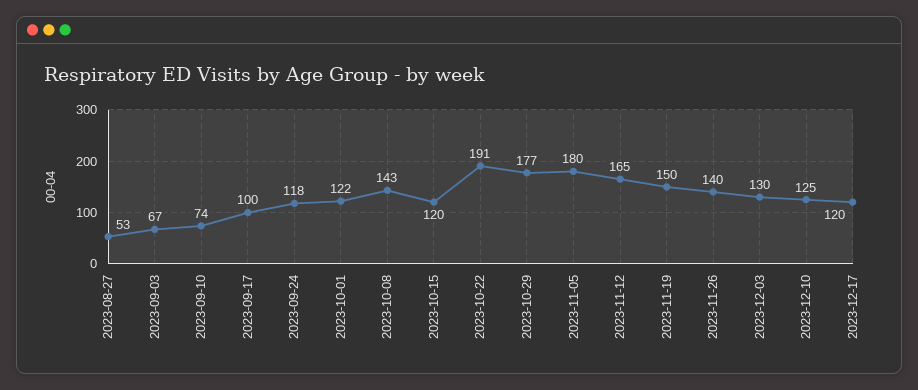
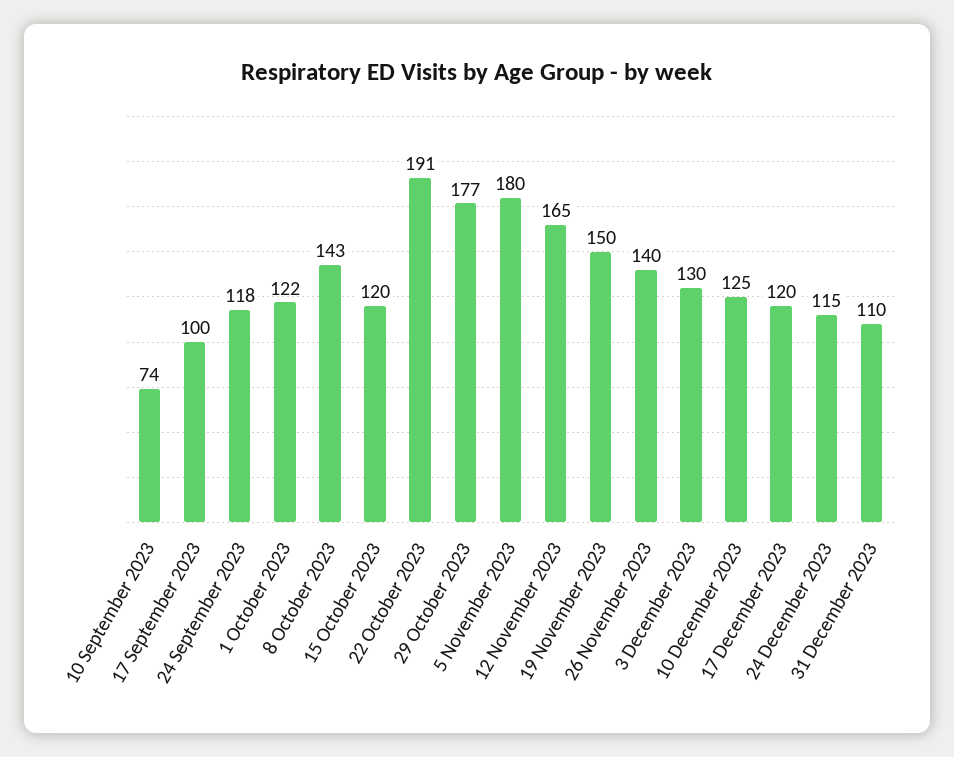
2023-08-27: 53 -> none
2023-09-03: 67 -> none
24 December 2023: none -> 115
31 December 2023: none -> 110

